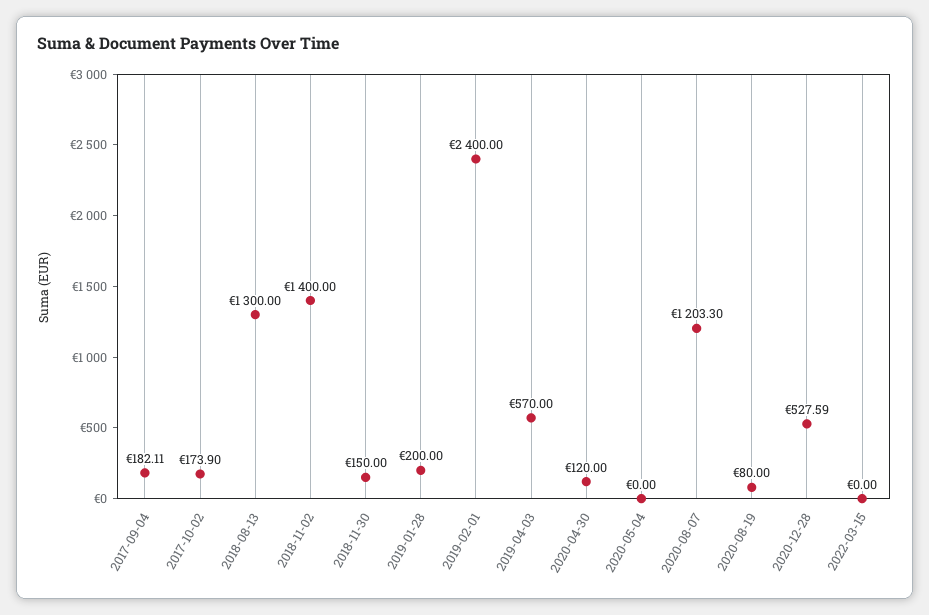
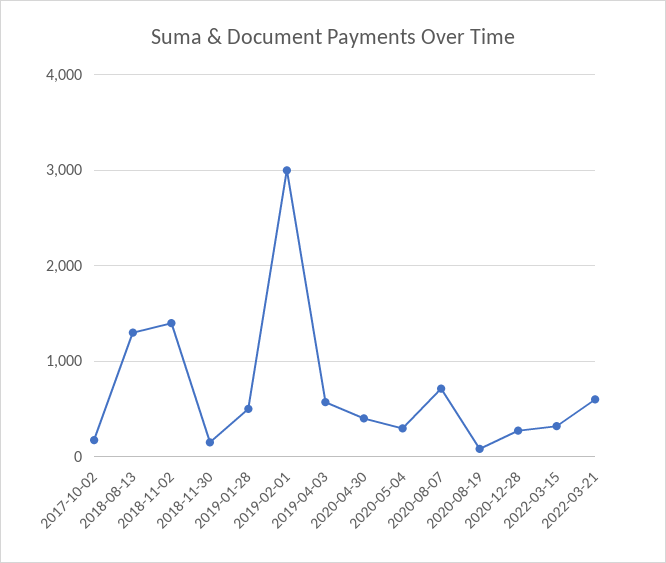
2017-09-04: 182.11 -> none
2019-01-28: 200 -> 500
2019-02-01: 2400 -> 3000
2020-04-30: 120 -> 400
2020-05-04: 0 -> 300
2020-08-07: 1203.3 -> 700
2020-12-28: 527.59 -> 300
2022-03-15: 0 -> 300
2022-03-21: none -> 600

